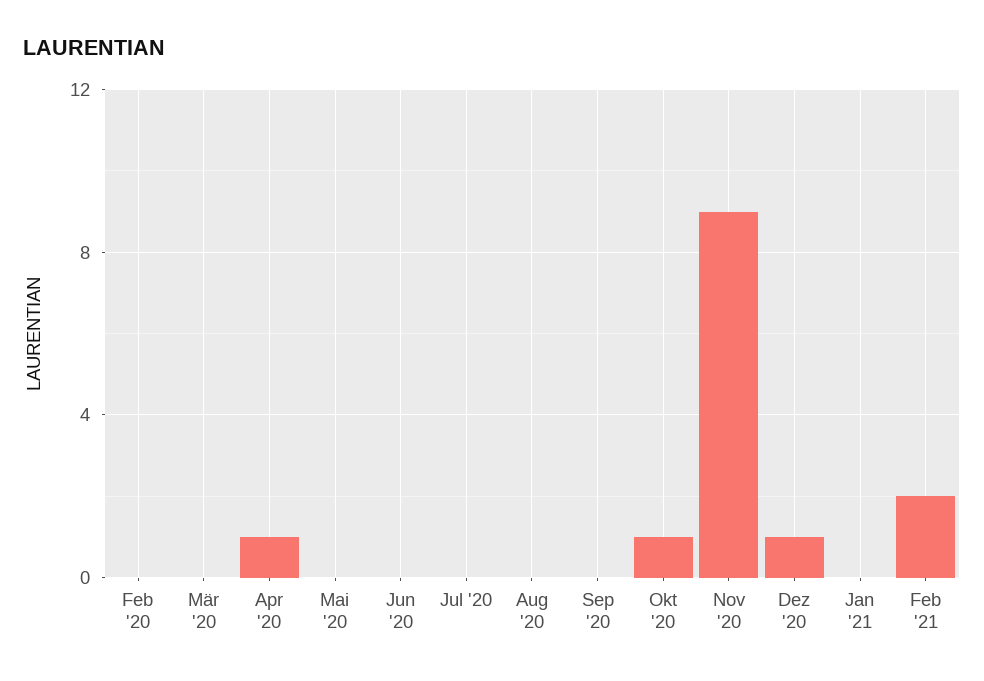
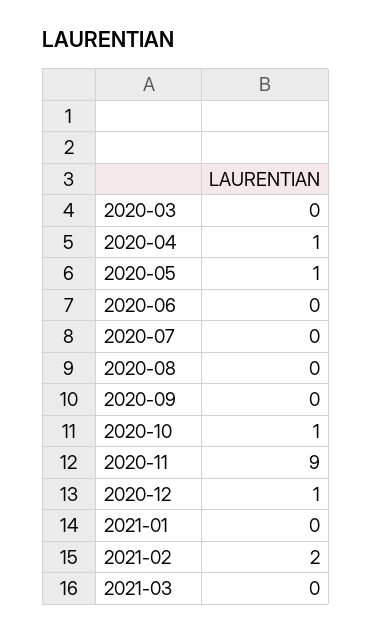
Feb '20: 0 -> none
Mai '20: 0 -> 1
2021-03: none -> 0

